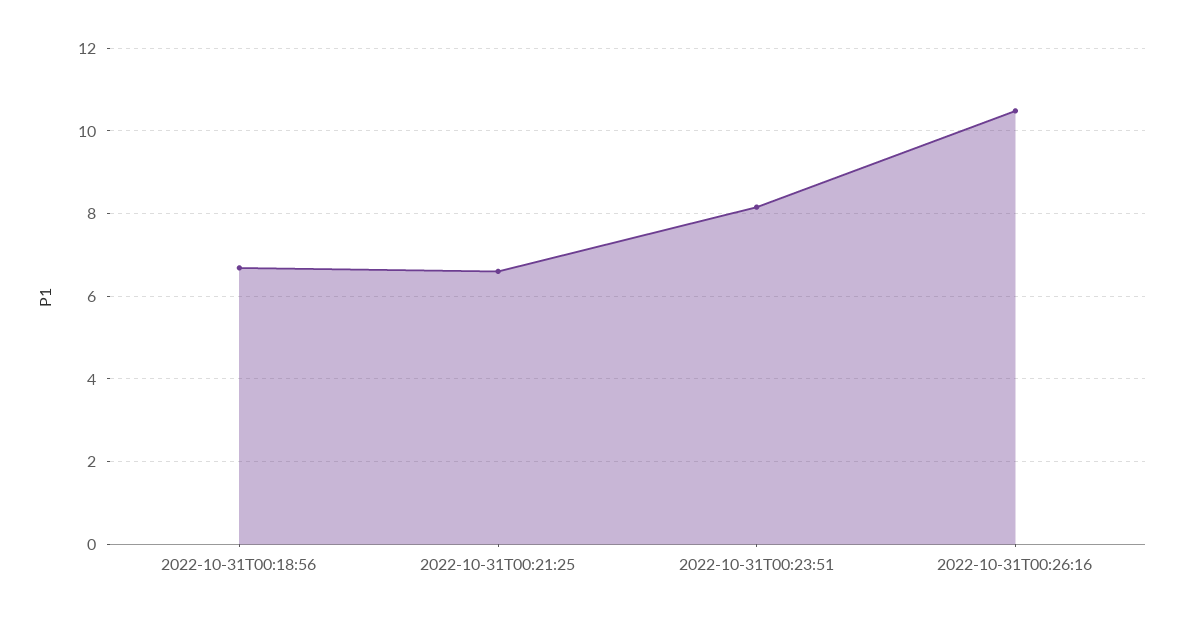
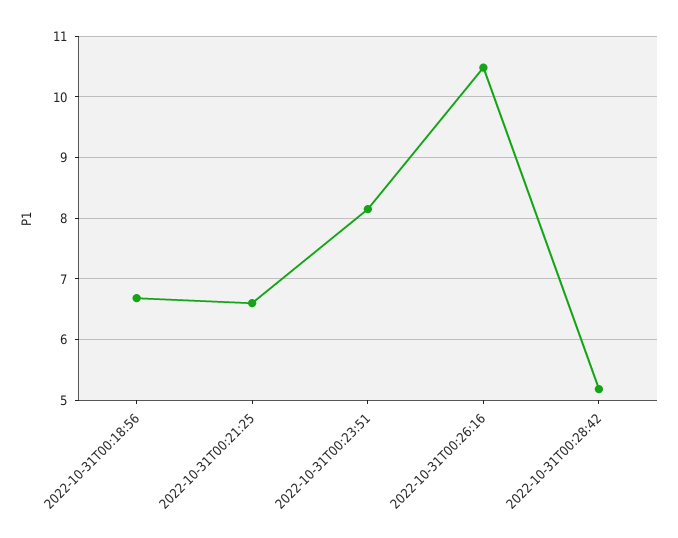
2022-10-31T00:28:42: none -> 5.2

